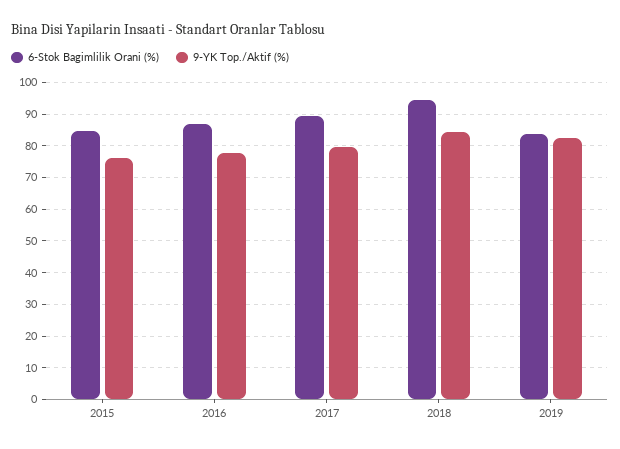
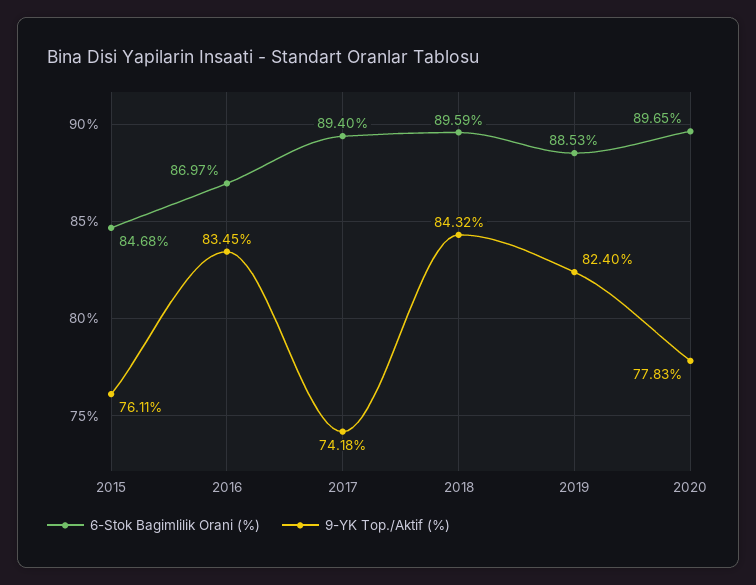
9-YK Top./Aktif (%), 2016: 78 -> 83.45
9-YK Top./Aktif (%), 2017: 80 -> 74.18
6-Stok Bagimlilik Orani (%), 2018: 94 -> 89.59
6-Stok Bagimlilik Orani (%), 2019: 84 -> 88.53
6-Stok Bagimlilik Orani (%), 2020: none -> 89.65
9-YK Top./Aktif (%), 2020: none -> 77.83

